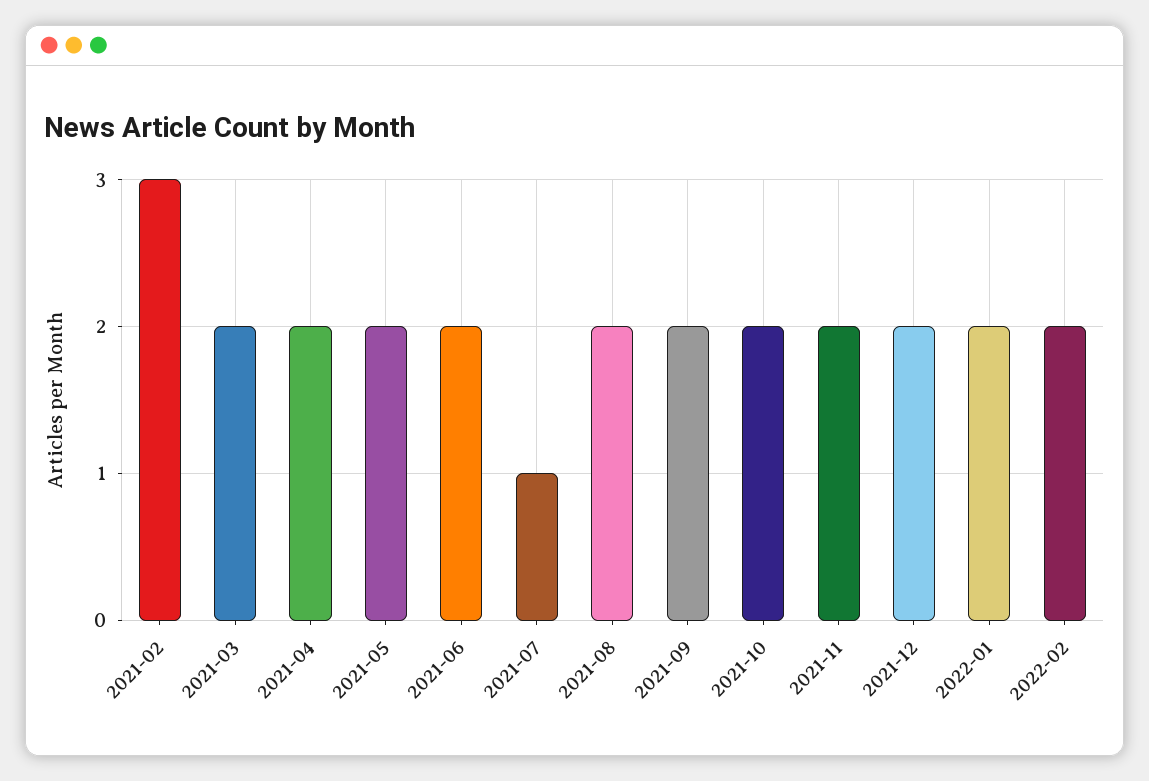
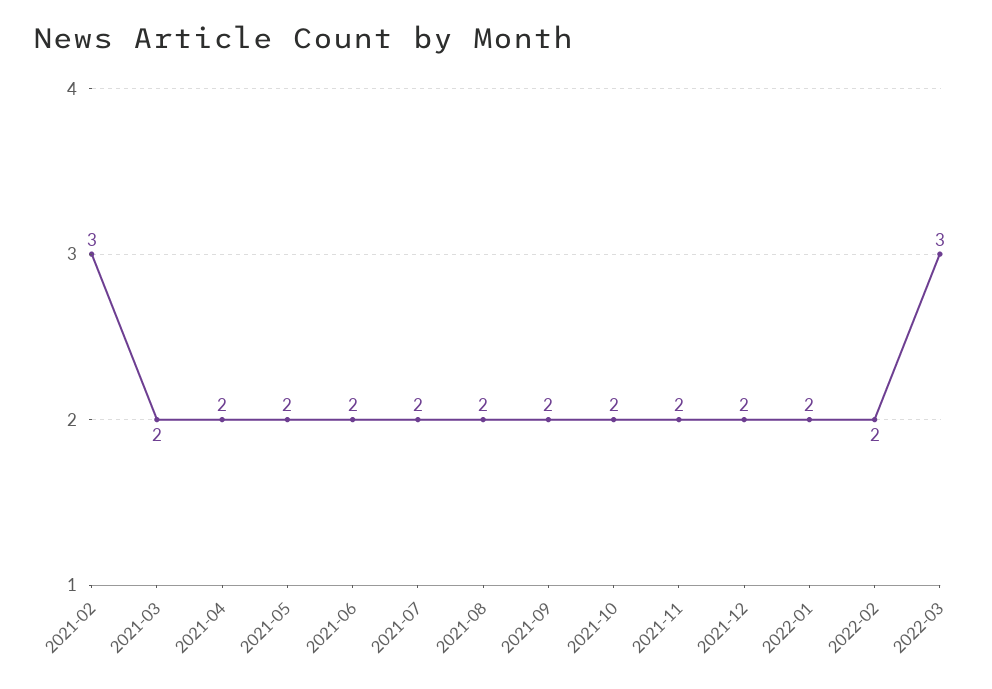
2021-07: 1 -> 2
2022-03: none -> 3

